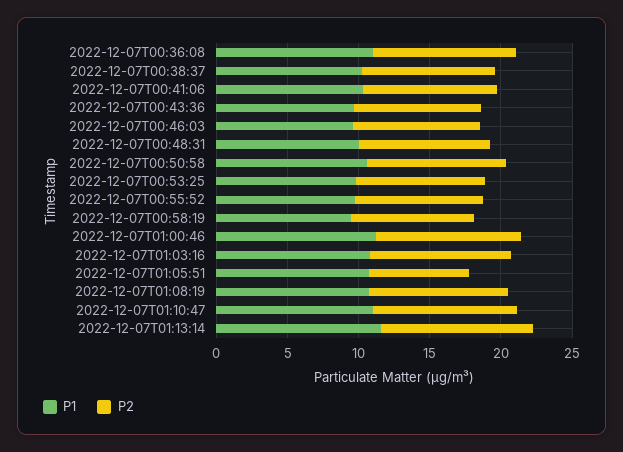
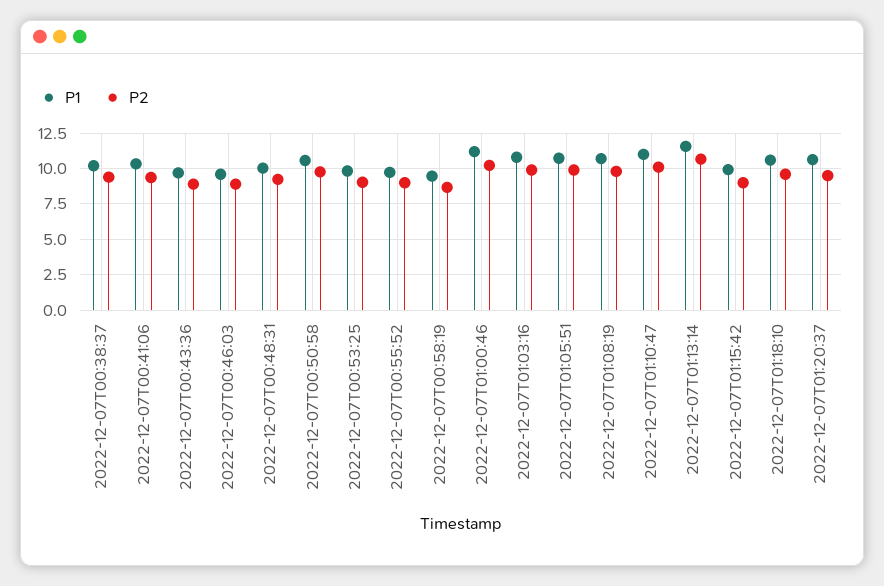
P1, 2022-12-07T00:36:08: 11 -> none
P2, 2022-12-07T00:36:08: 10 -> none
P2, 2022-12-07T01:05:51: 7 -> 10
P1, 2022-12-07T01:15:42: none -> 10
P2, 2022-12-07T01:15:42: none -> 9
P1, 2022-12-07T01:18:10: none -> 10.5
P2, 2022-12-07T01:18:10: none -> 9.5
P1, 2022-12-07T01:20:37: none -> 10.5
P2, 2022-12-07T01:20:37: none -> 9.5

